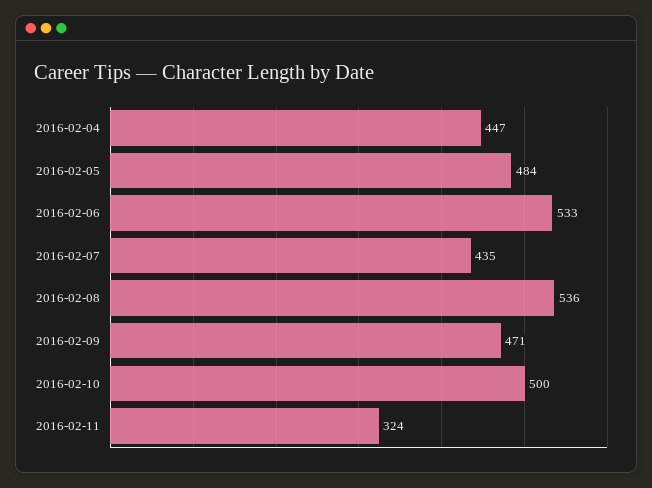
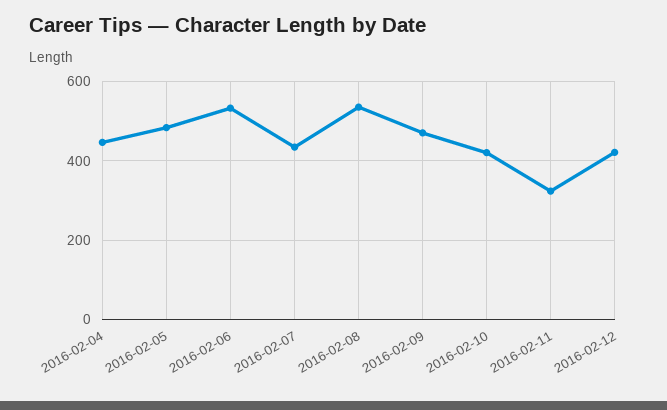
2016-02-10: 500 -> 420
2016-02-12: none -> 420

